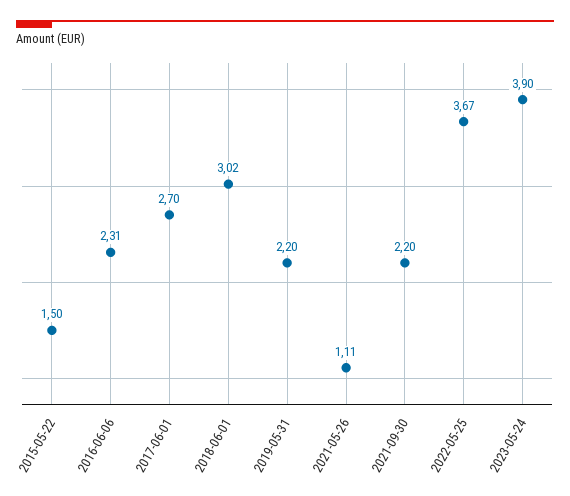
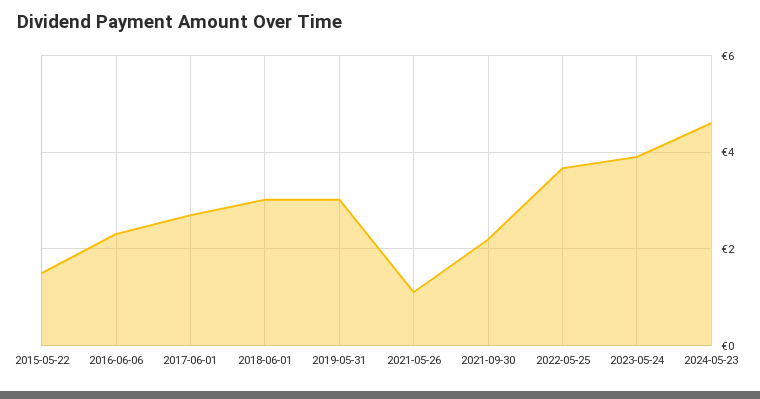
2019-05-31: 2.2 -> 3
2024-05-23: none -> 4.6

